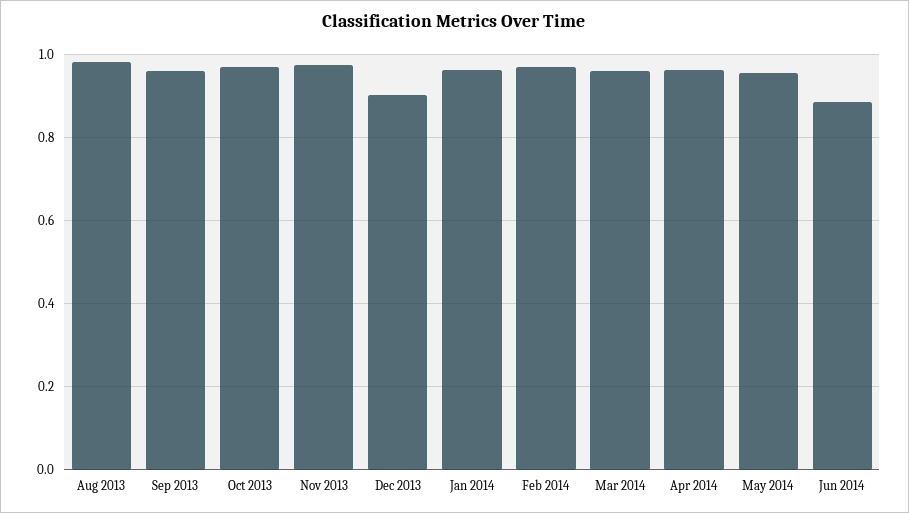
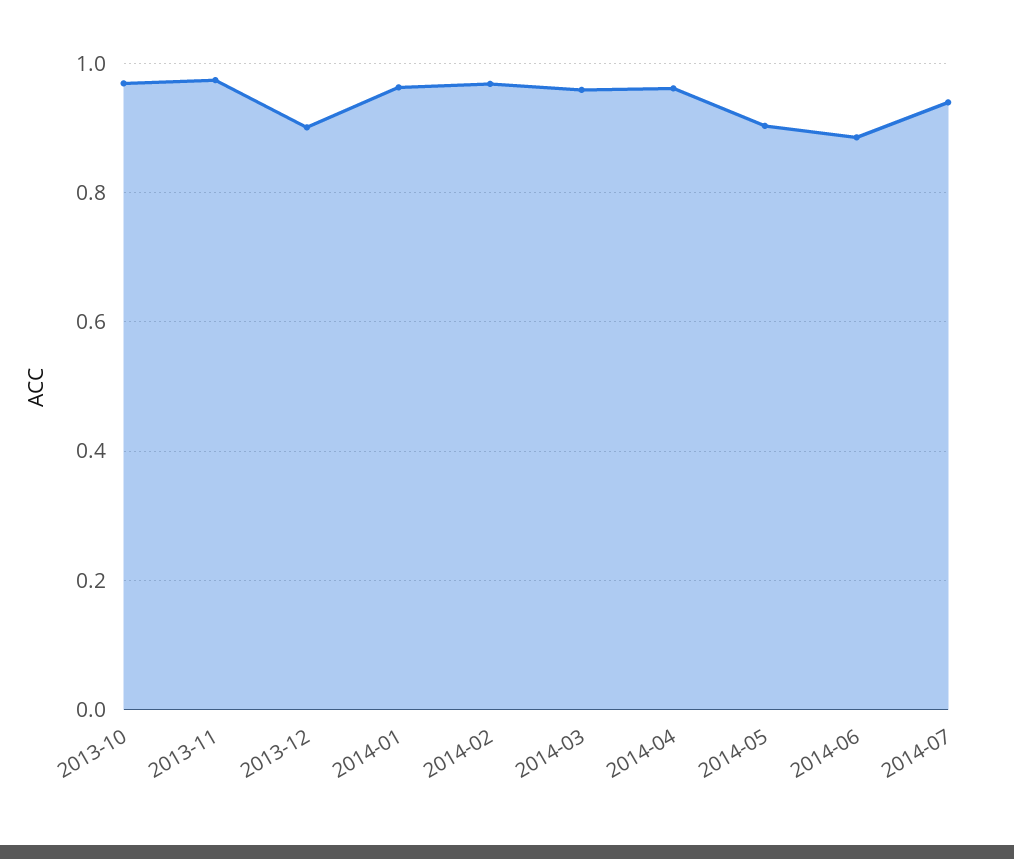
Aug 2013: 0.98 -> none
Sep 2013: 0.96 -> none
May 2014: 0.96 -> 0.9
2014-07: none -> 0.94

